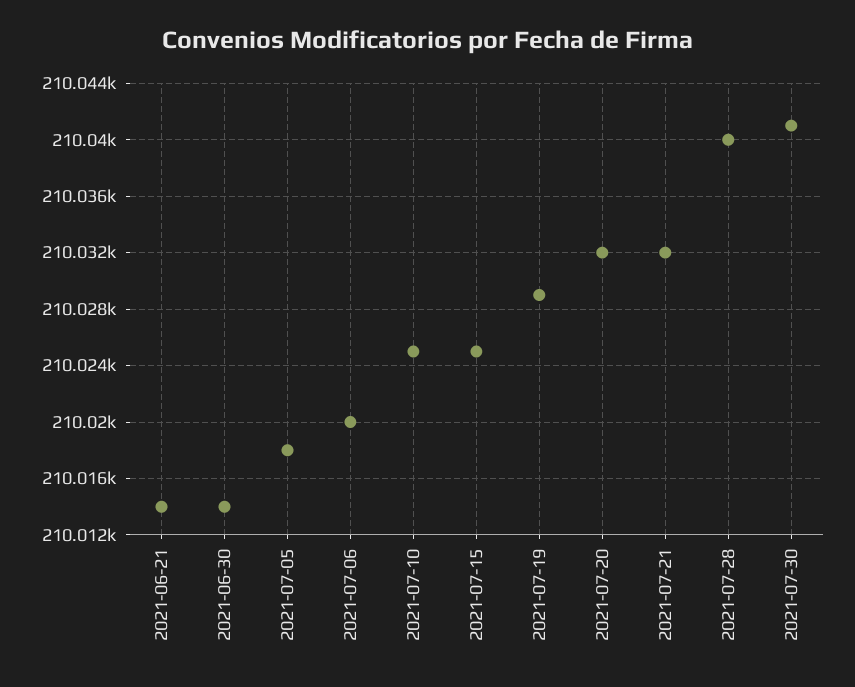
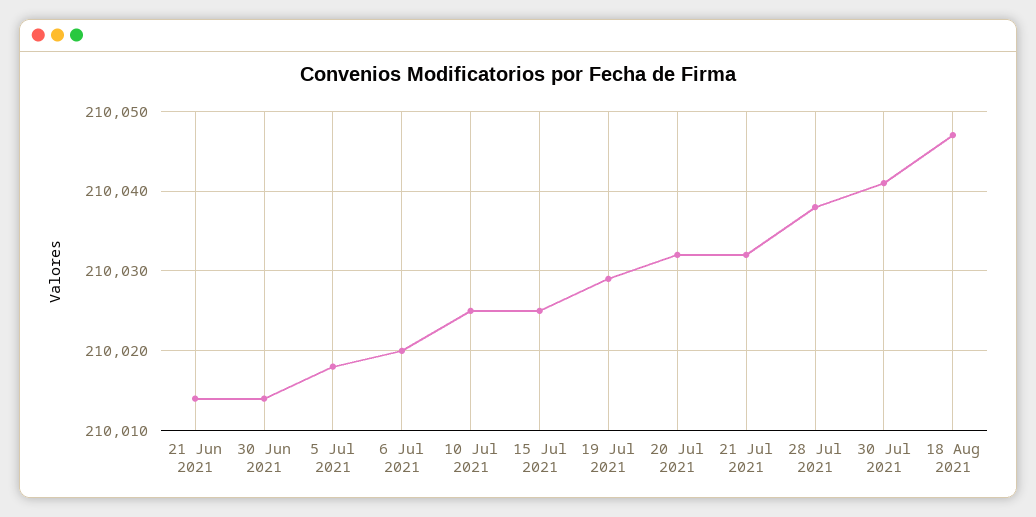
2021-07-28: 210040 -> 210038
18 Aug 2021: none -> 210047

